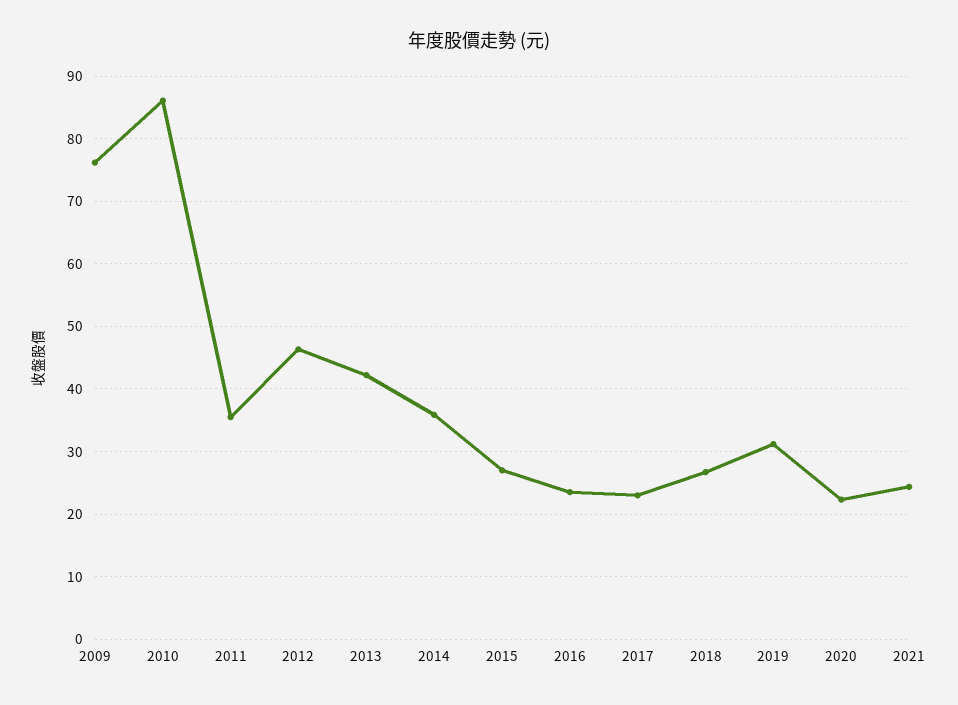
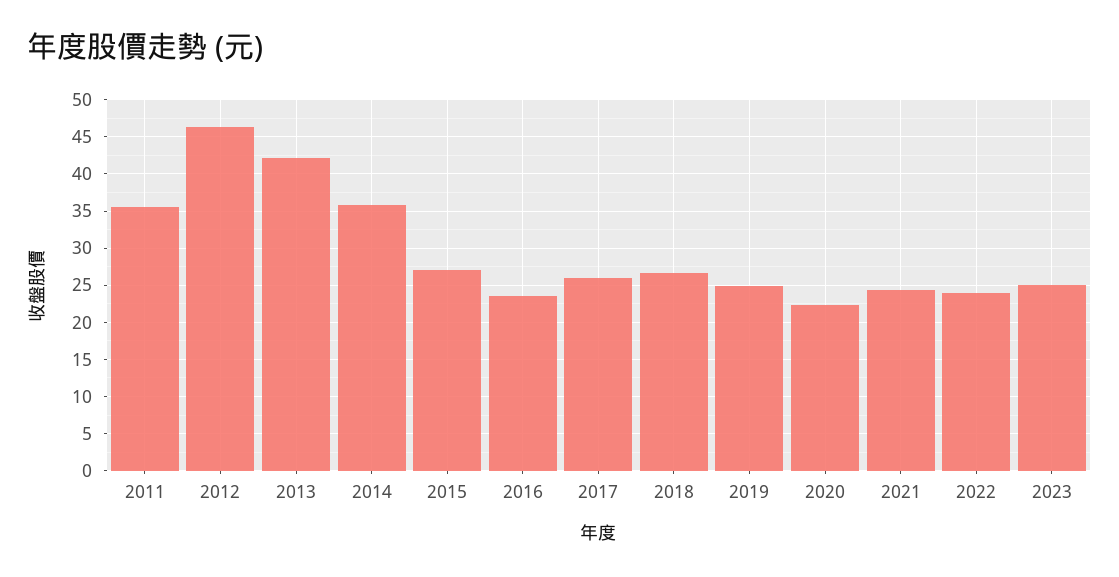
2009: 76 -> none
2010: 86 -> none
2017: 23 -> 26
2019: 31 -> 25
2022: none -> 24
2023: none -> 25

